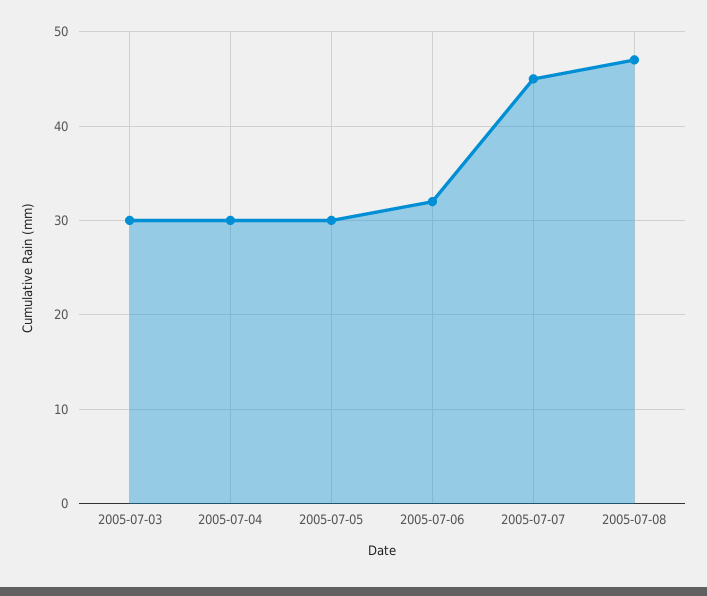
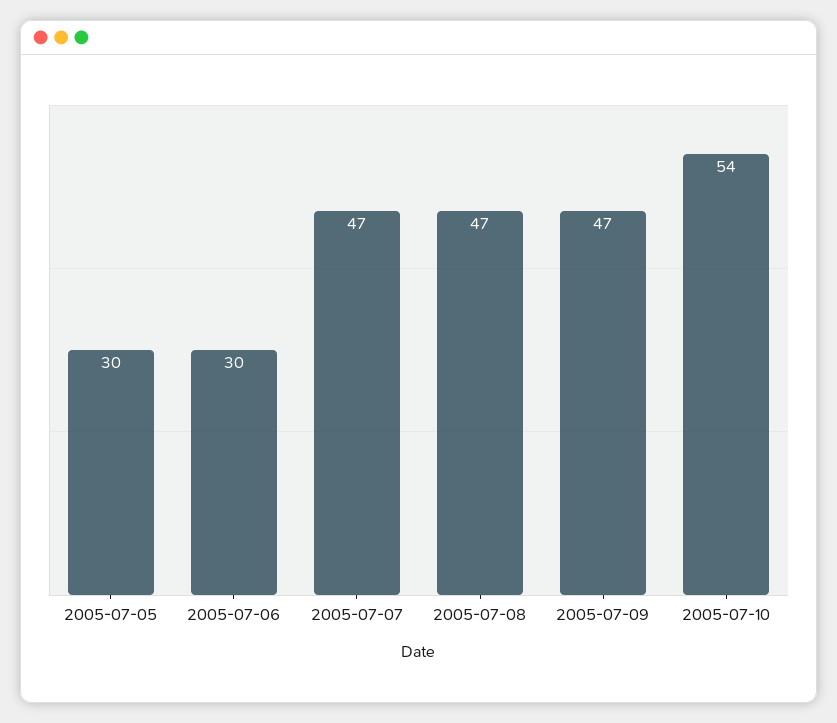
2005-07-03: 30 -> none
2005-07-04: 30 -> none
2005-07-06: 32 -> 30
2005-07-07: 45 -> 47
2005-07-09: none -> 47
2005-07-10: none -> 54

